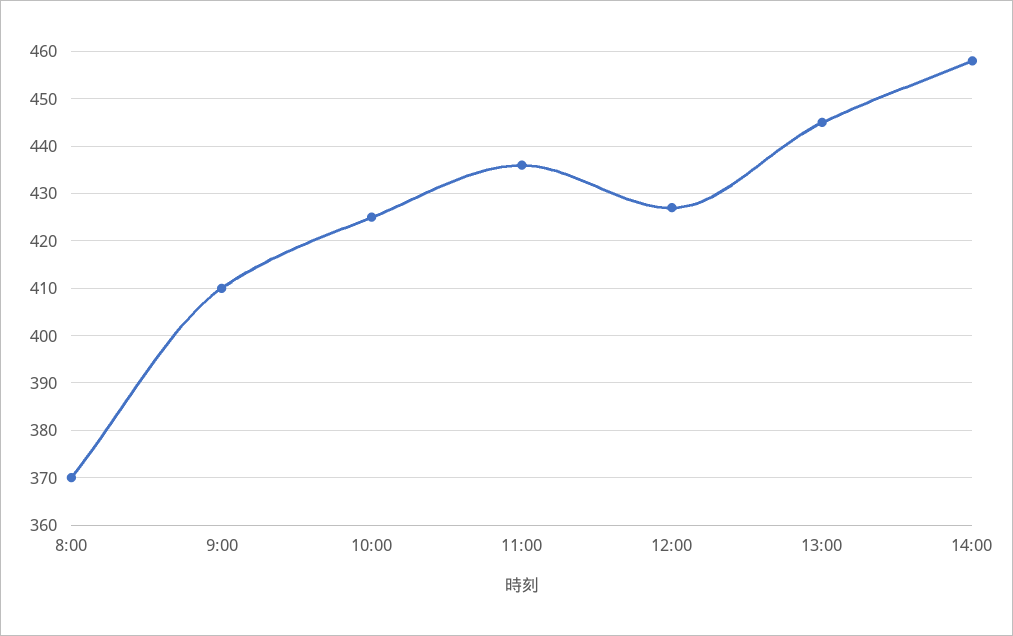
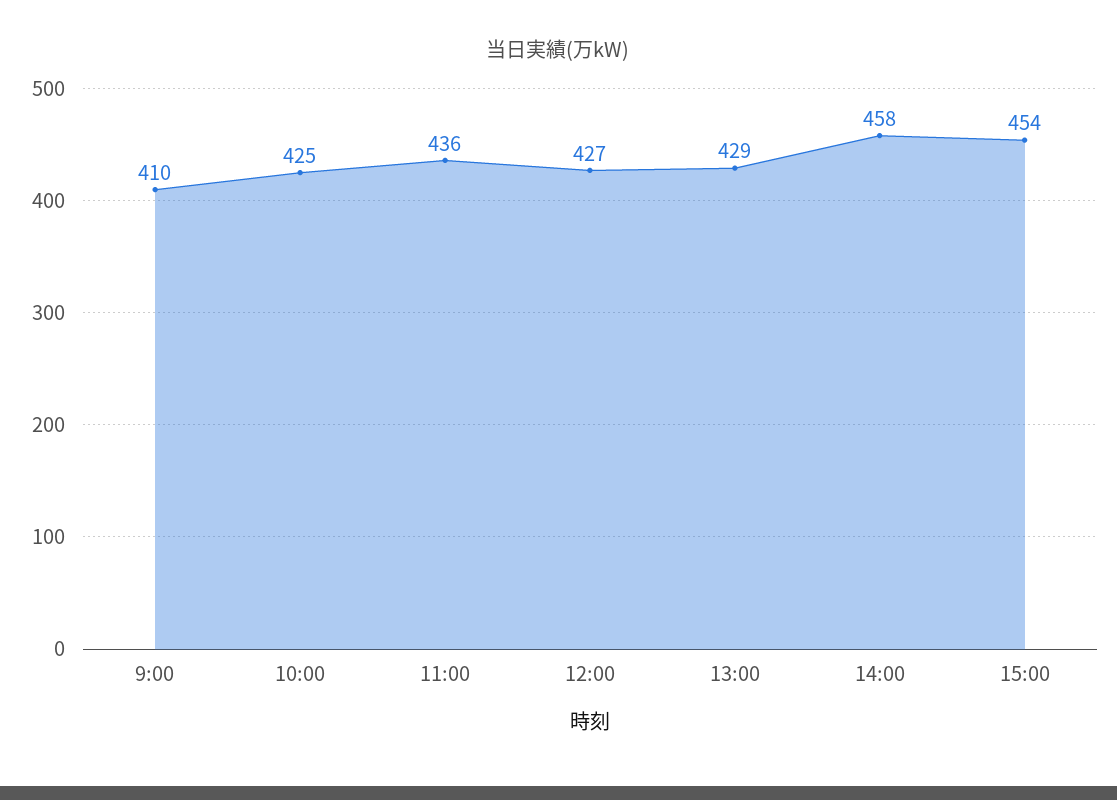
8:00: 370 -> none
13:00: 445 -> 429
15:00: none -> 454

